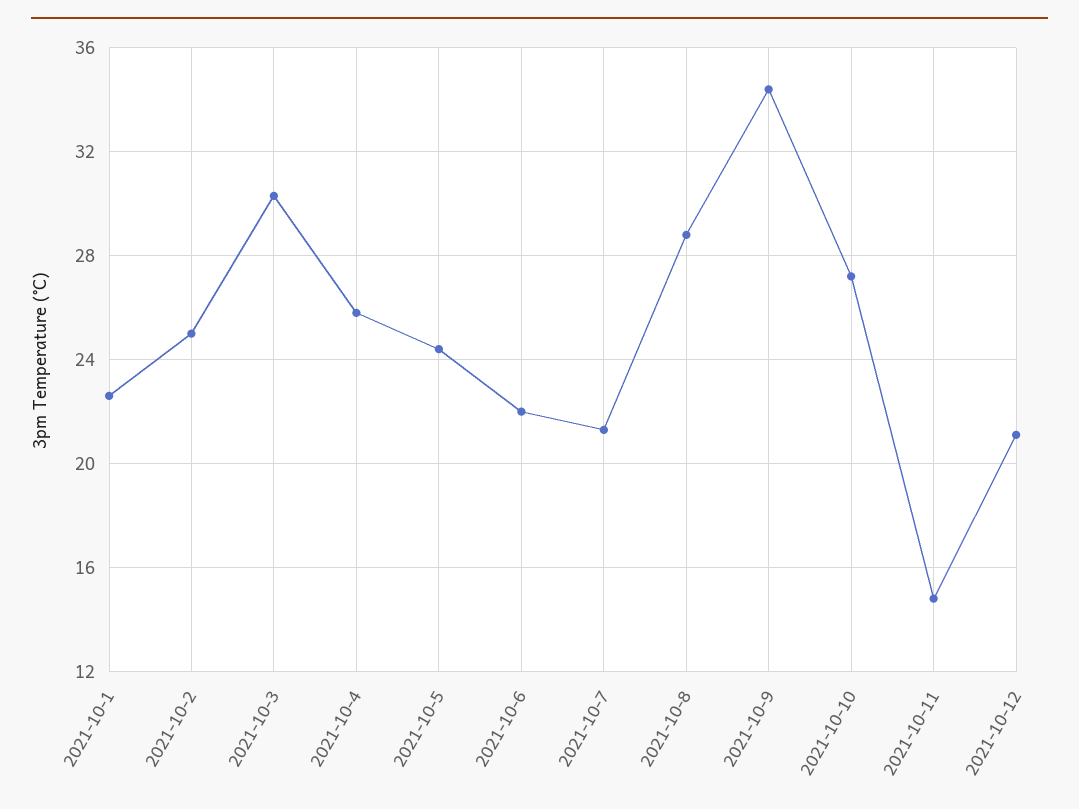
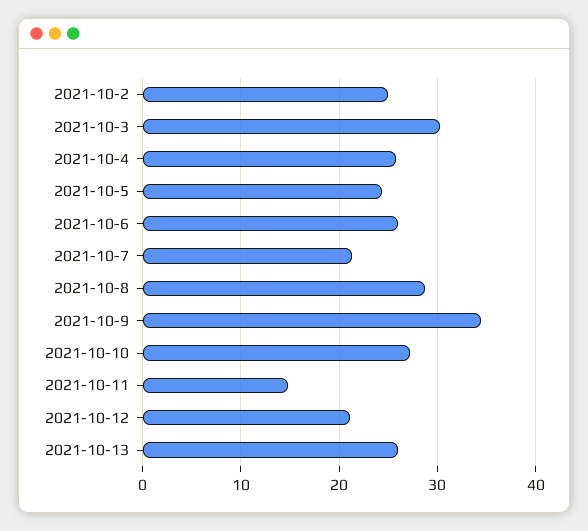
2021-10-1: 22.5 -> none
2021-10-6: 22 -> 26
2021-10-13: none -> 26

